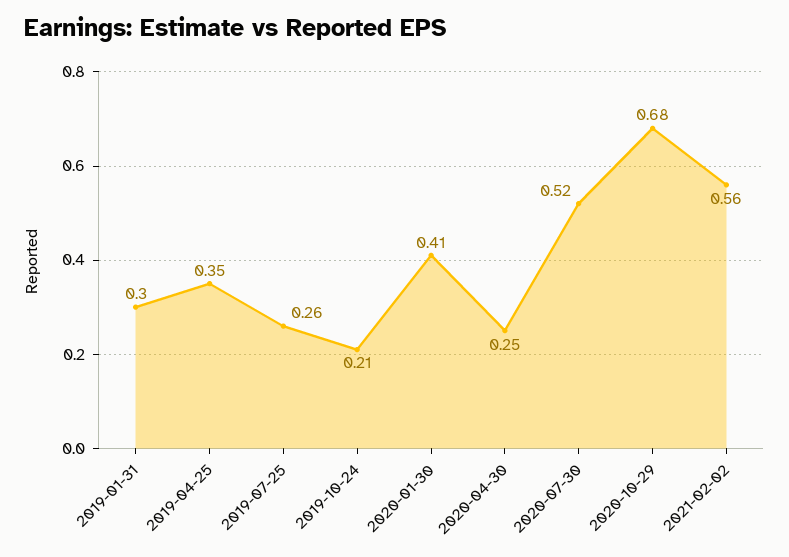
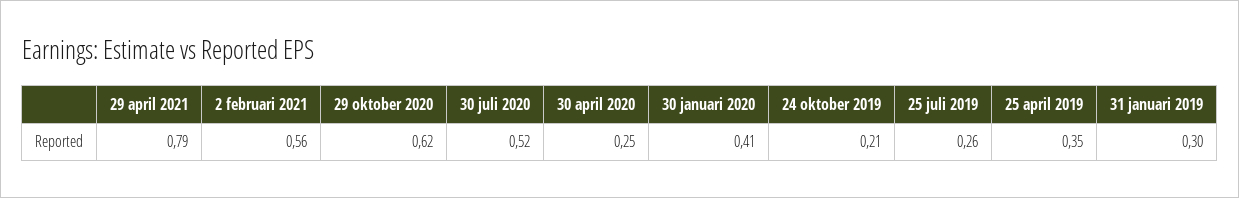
2020-10-29: 0.68 -> 0.62
29 april 2021: none -> 0.79

